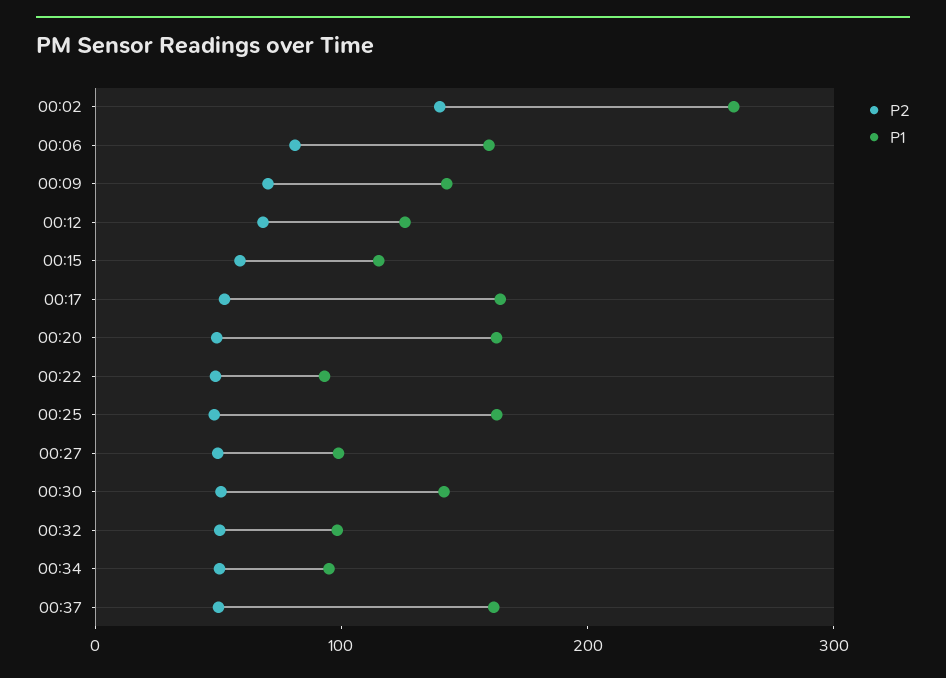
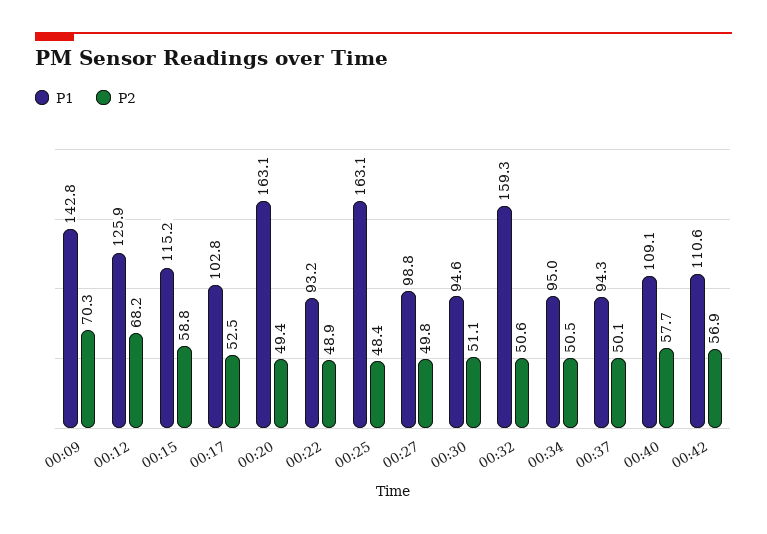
P2, 00:02: 140 -> none
P1, 00:02: 260 -> none
P2, 00:06: 80 -> none
P1, 00:06: 160 -> none
P1, 00:17: 160 -> 102.8
P1, 00:30: 140 -> 94.6
P1, 00:32: 100 -> 159.3
P1, 00:37: 160 -> 94.3
P1, 00:40: none -> 109.1
P2, 00:40: none -> 57.7
P1, 00:42: none -> 110.6
P2, 00:42: none -> 56.9

